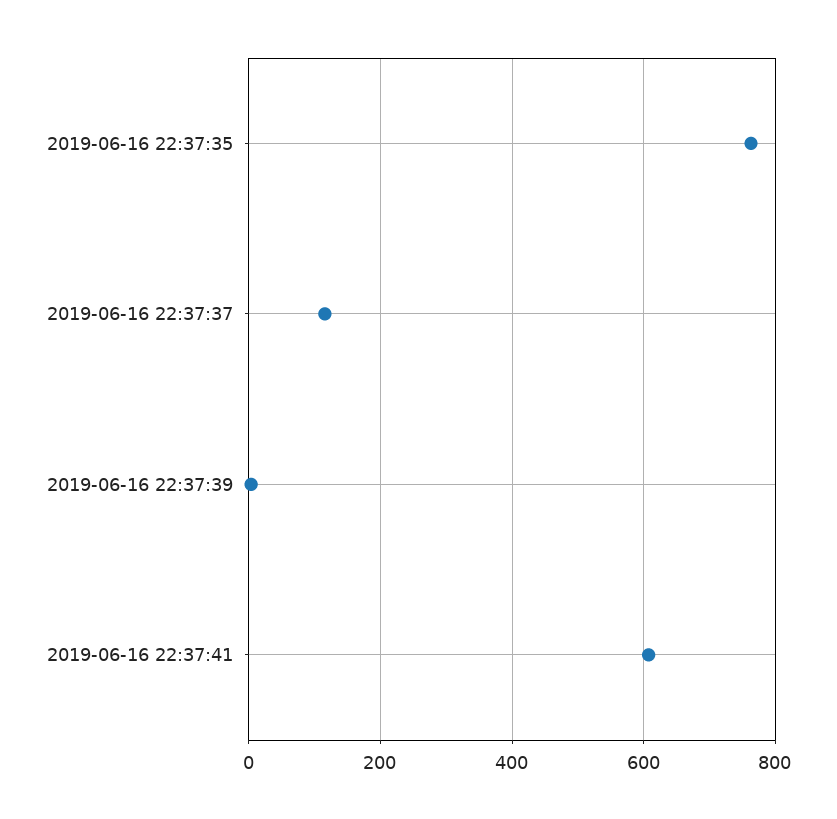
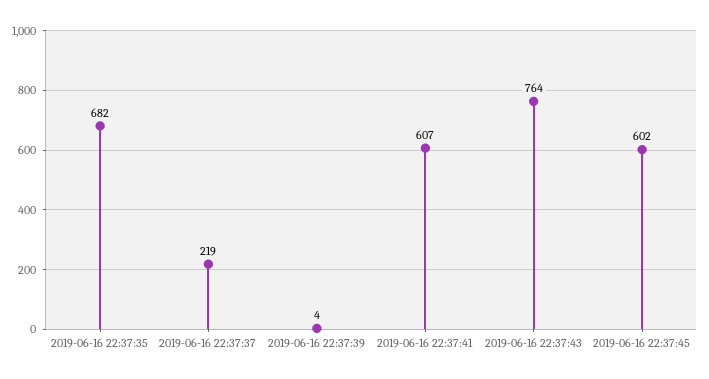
2019-06-16 22:37:35: 760 -> 682
2019-06-16 22:37:37: 120 -> 219
2019-06-16 22:37:43: none -> 764
2019-06-16 22:37:45: none -> 602

